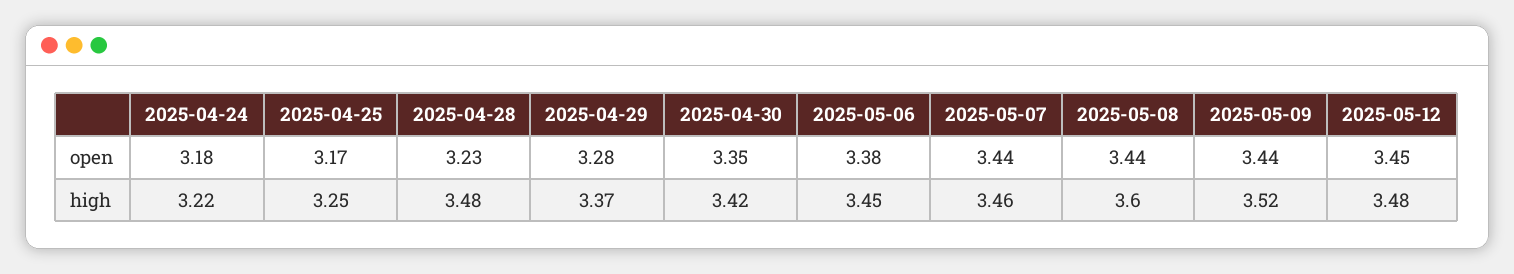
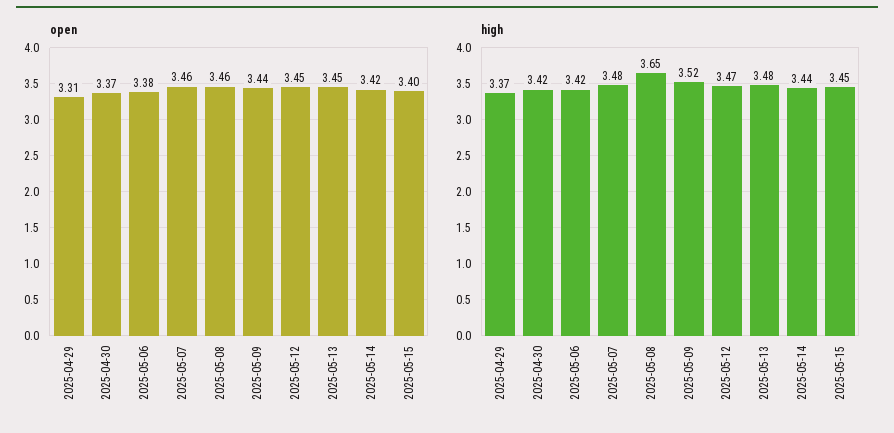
open, 2025-04-24: 3.18 -> none
open, 2025-04-25: 3.17 -> none
open, 2025-04-28: 3.23 -> none
open, 2025-04-29: 3.28 -> 3.31
open, 2025-04-30: 3.35 -> 3.37
open, 2025-05-07: 3.44 -> 3.46
open, 2025-05-08: 3.44 -> 3.46
high, 2025-04-24: 3.22 -> none
high, 2025-04-25: 3.25 -> none
high, 2025-04-28: 3.48 -> none
high, 2025-05-06: 3.45 -> 3.42
high, 2025-05-07: 3.46 -> 3.48
high, 2025-05-08: 3.6 -> 3.65
high, 2025-05-12: 3.48 -> 3.47
open, 2025-05-13: none -> 3.45
open, 2025-05-14: none -> 3.42
open, 2025-05-15: none -> 3.4
high, 2025-05-13: none -> 3.48
high, 2025-05-14: none -> 3.44
high, 2025-05-15: none -> 3.45

